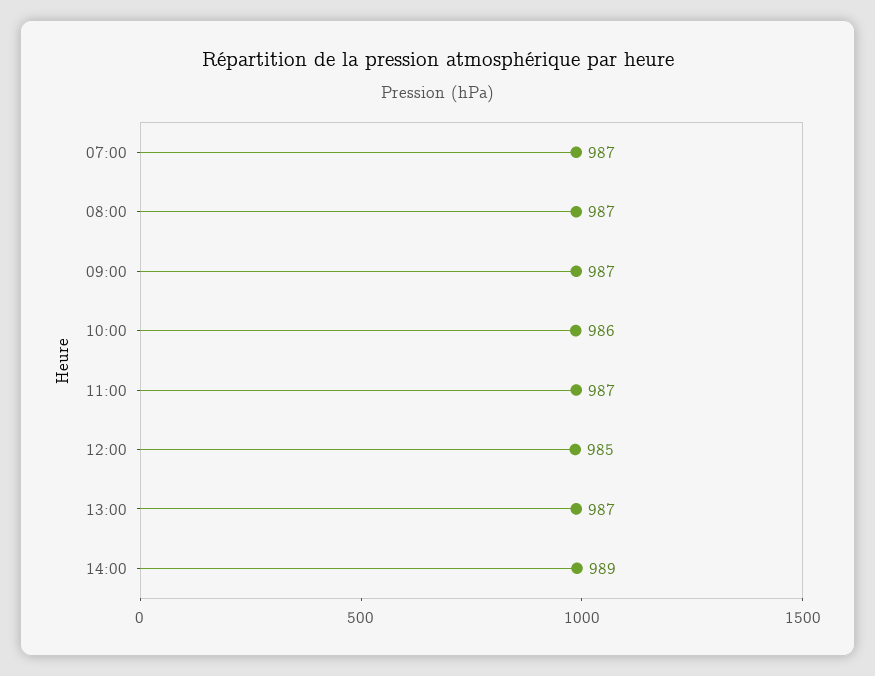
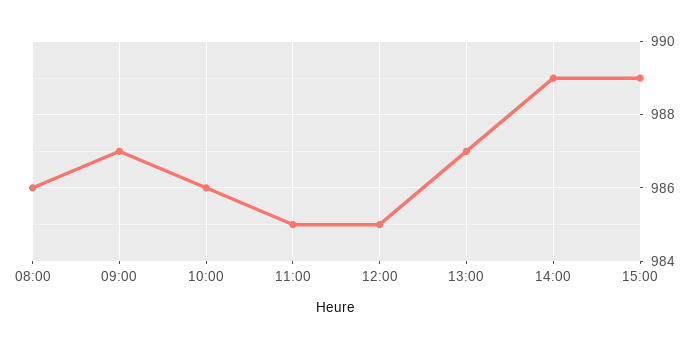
07:00: 987 -> none
08:00: 987 -> 986
11:00: 987 -> 985
15:00: none -> 989

